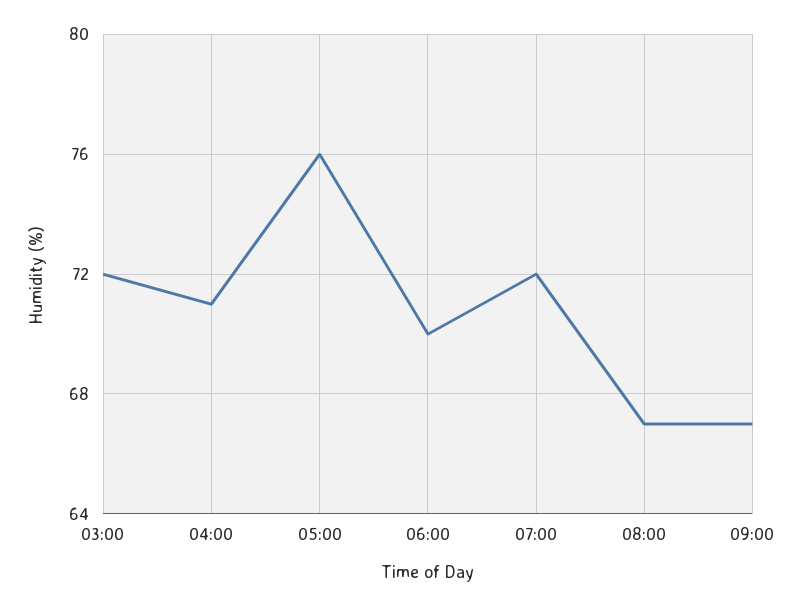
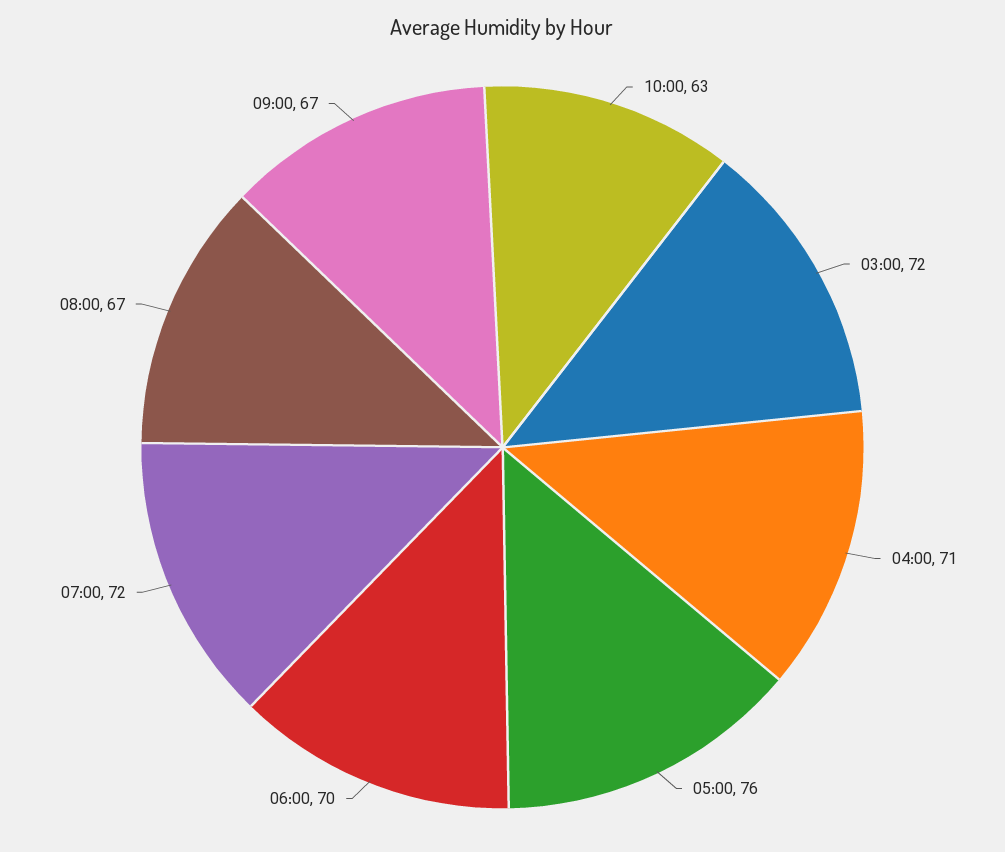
10:00: none -> 63

